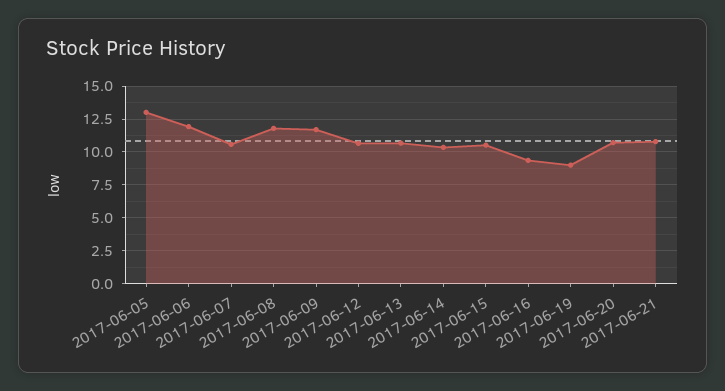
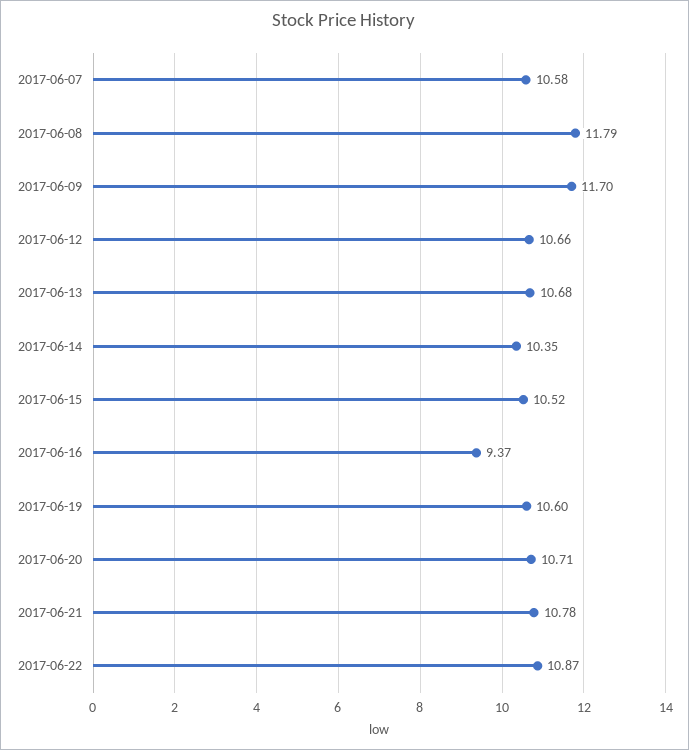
2017-06-05: 13 -> none
2017-06-06: 12 -> none
2017-06-19: 9 -> 10.6
2017-06-22: none -> 10.87

